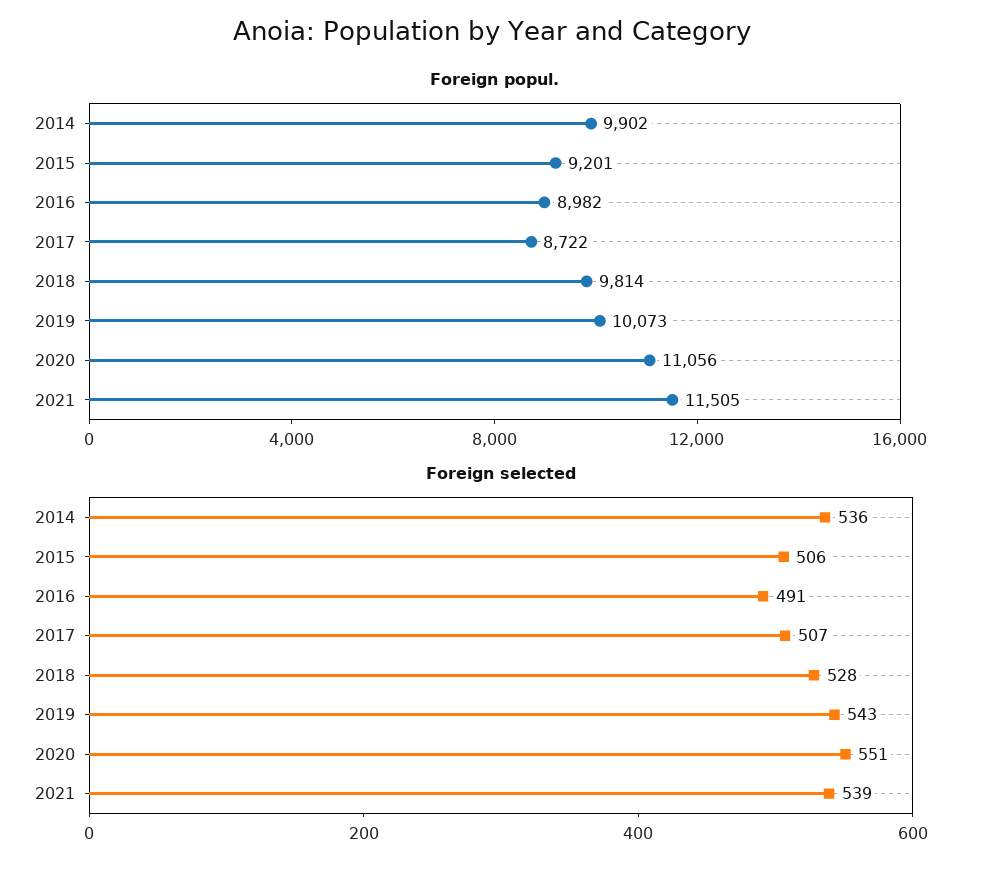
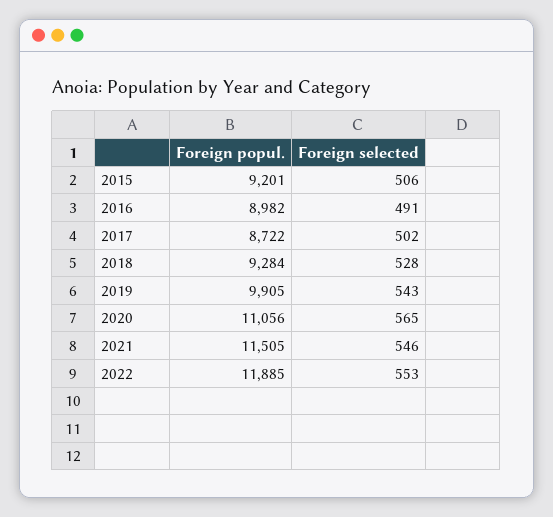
Foreign popul., 2014: 9902 -> none
Foreign popul., 2018: 9814 -> 9284
Foreign popul., 2019: 10073 -> 9905
Foreign selected, 2014: 536 -> none
Foreign selected, 2017: 507 -> 502
Foreign selected, 2020: 551 -> 565
Foreign selected, 2021: 539 -> 546
Foreign popul., 2022: none -> 11885
Foreign selected, 2022: none -> 553

